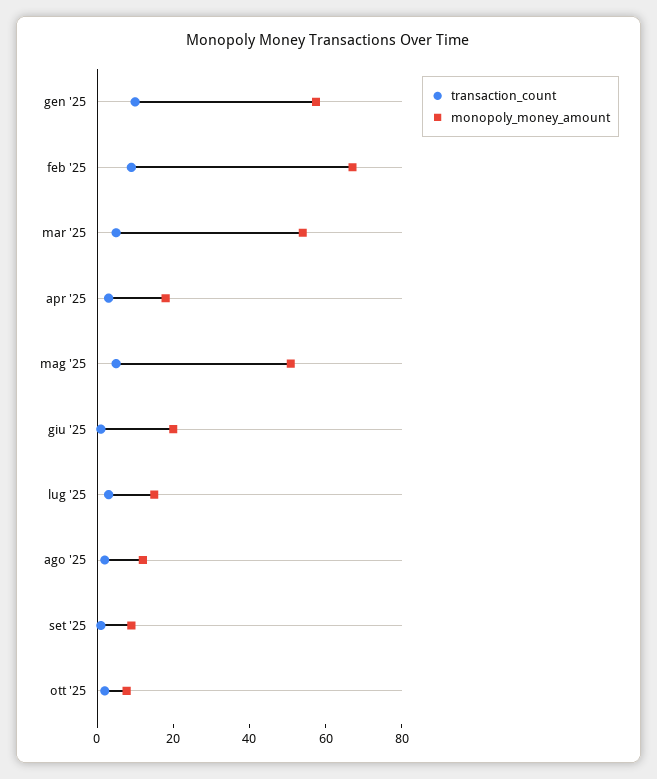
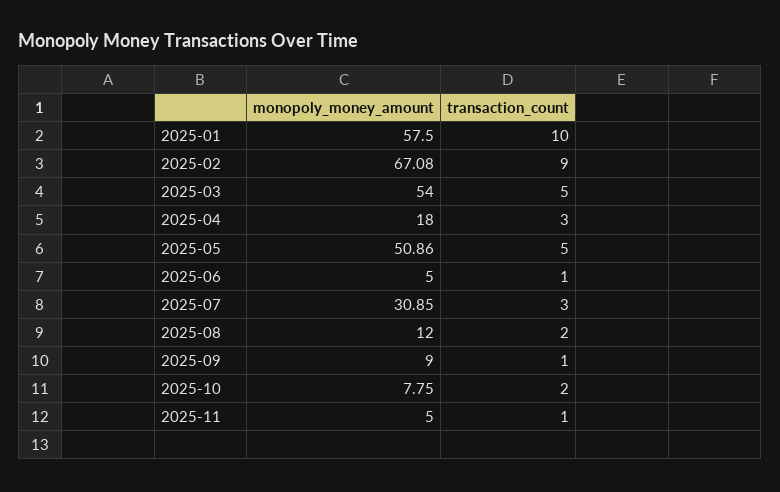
monopoly_money_amount, giu '25: 20 -> 5
monopoly_money_amount, lug '25: 15 -> 30.85
monopoly_money_amount, 2025-11: none -> 5
transaction_count, 2025-11: none -> 1

